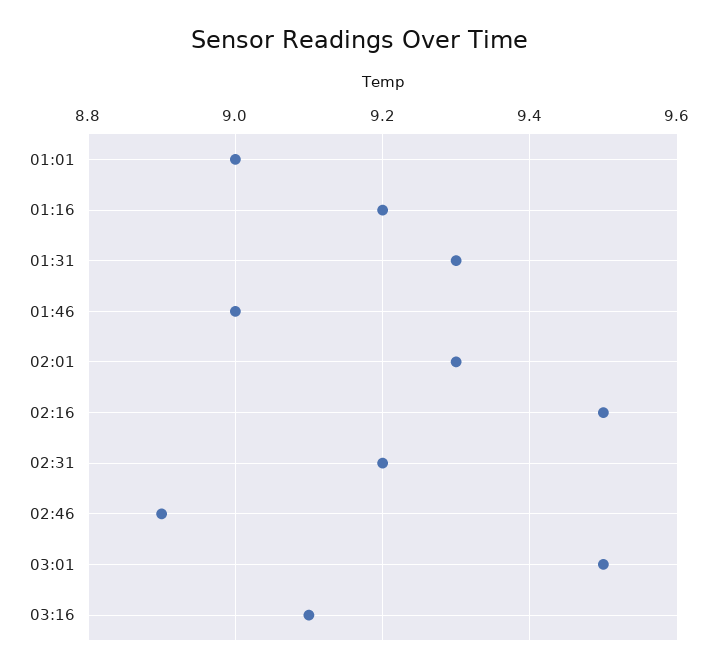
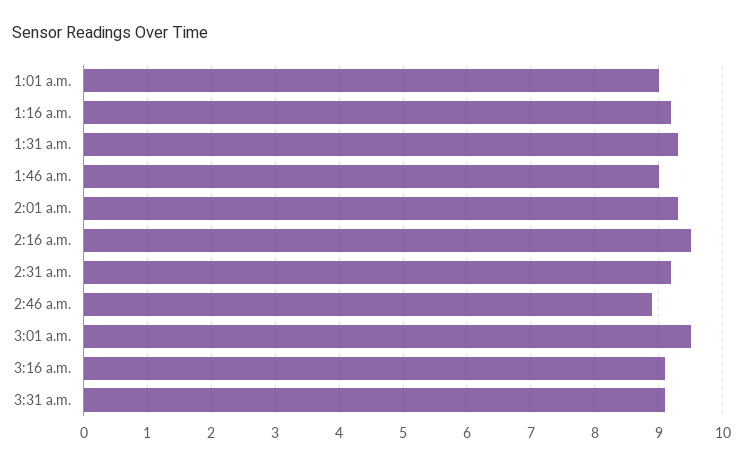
3:31 a.m.: none -> 9.1

